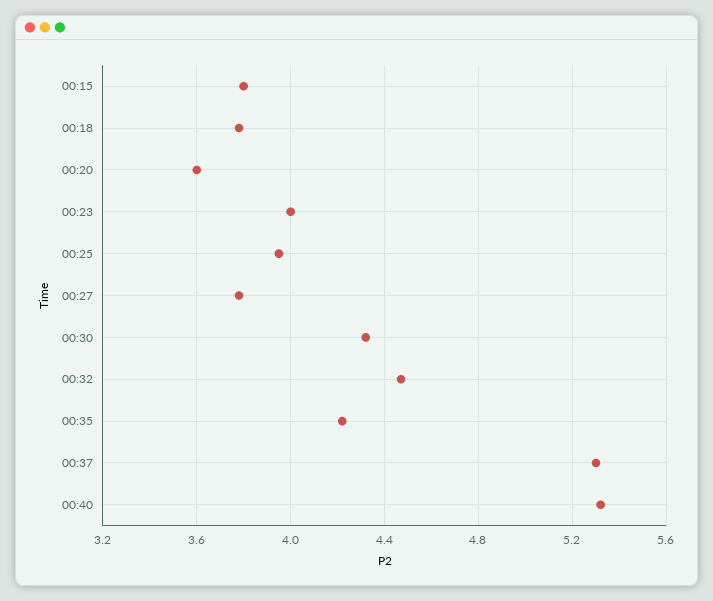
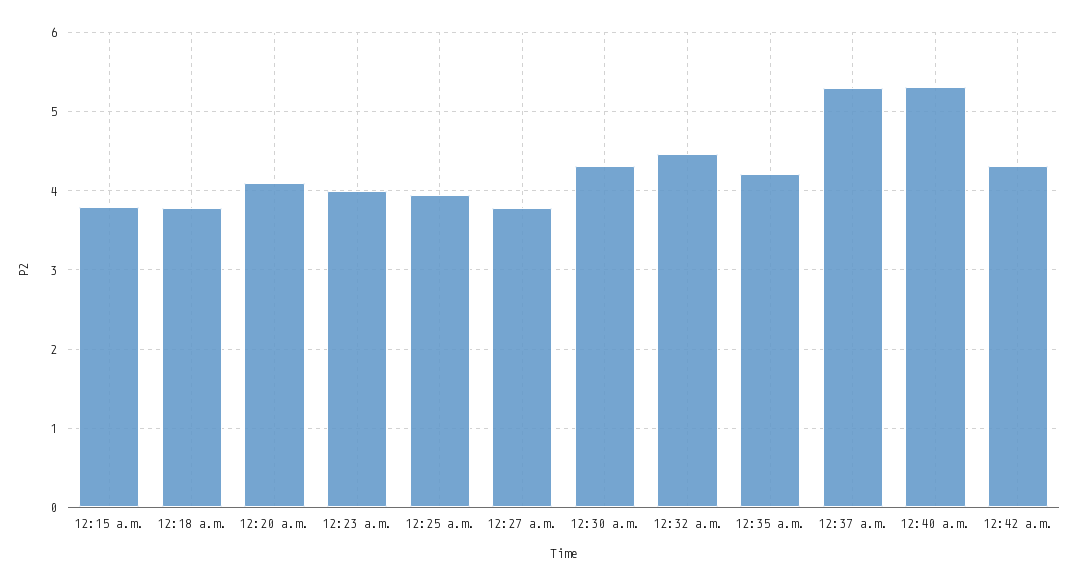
00:20: 3.6 -> 4.1
12:42 a.m.: none -> 4.3

